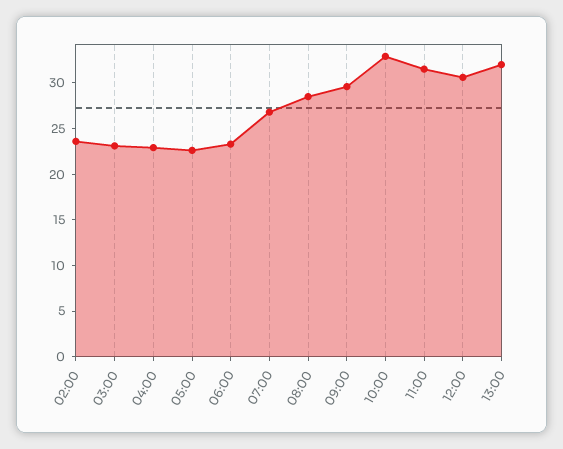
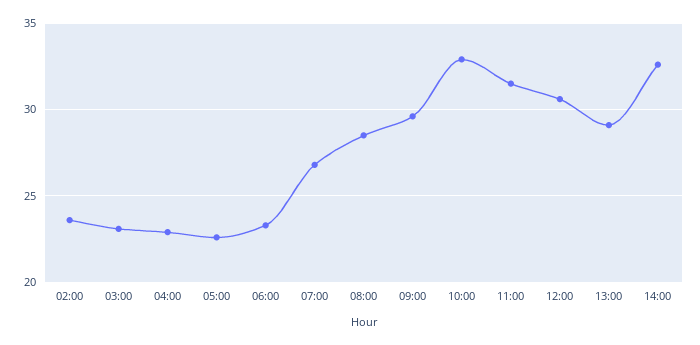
13:00: 32 -> 29
14:00: none -> 32.5

